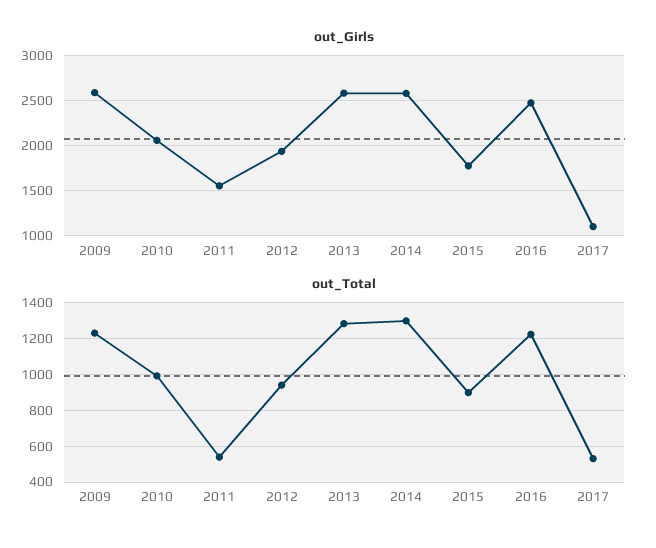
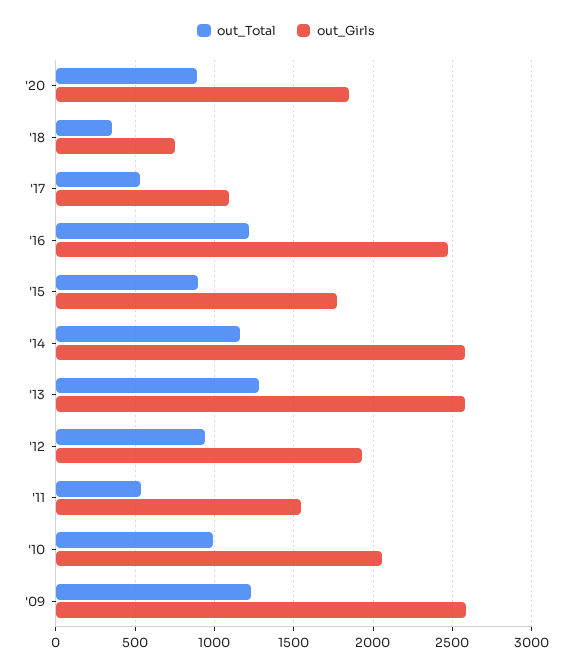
out_Total, 2014: 1300 -> 1150
out_Total, '20: none -> 900
out_Girls, '20: none -> 1850
out_Total, '18: none -> 350
out_Girls, '18: none -> 750

